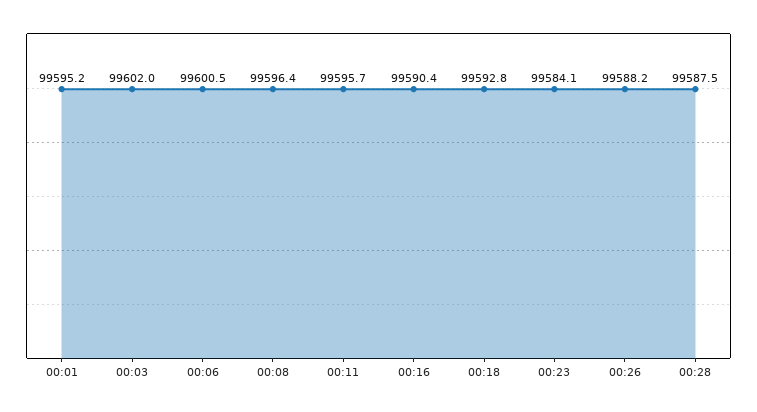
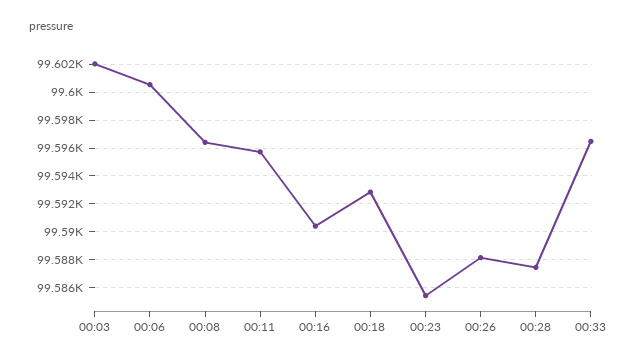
00:01: 99595.2 -> none
00:23: 99584.1 -> 99585.5
00:33: none -> 99596.5

